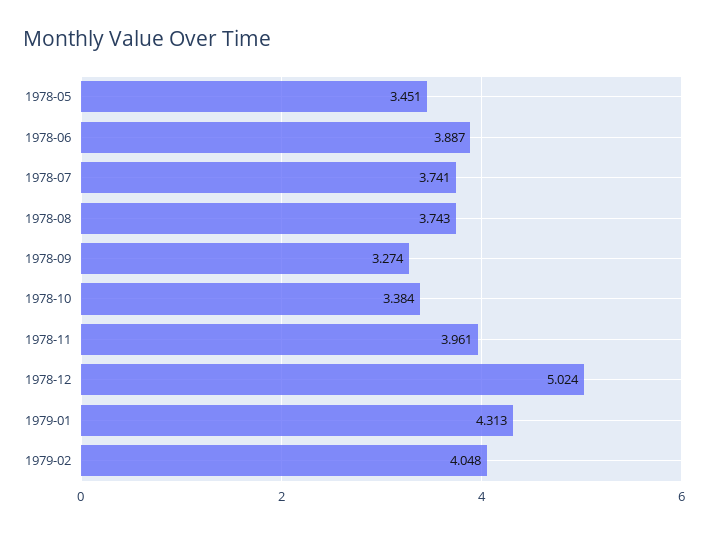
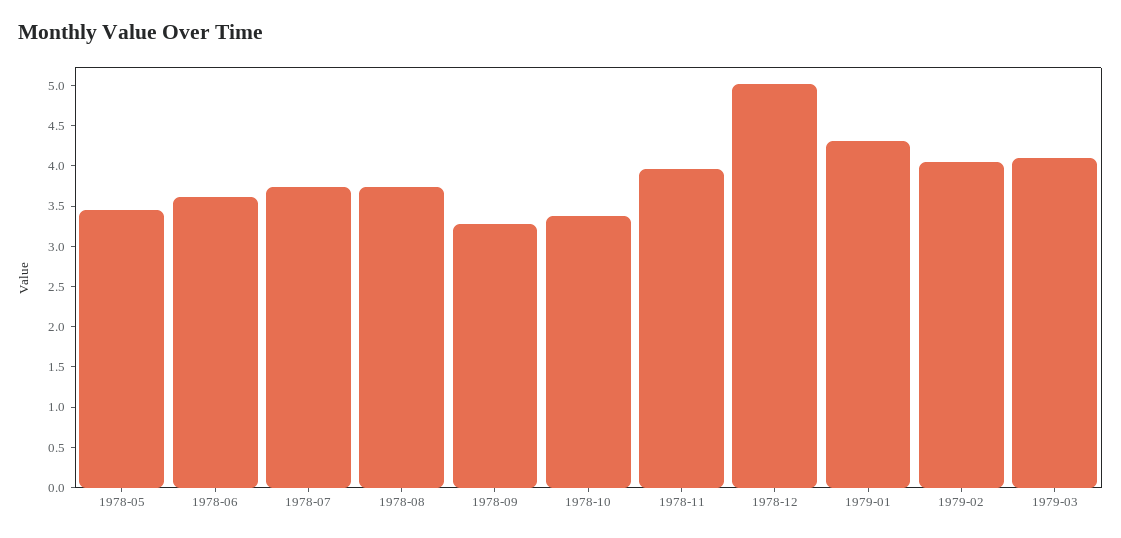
1978-06: 3.887 -> 3.6
1979-03: none -> 4.1

